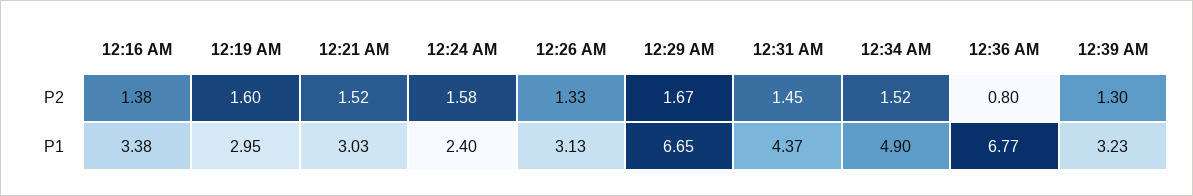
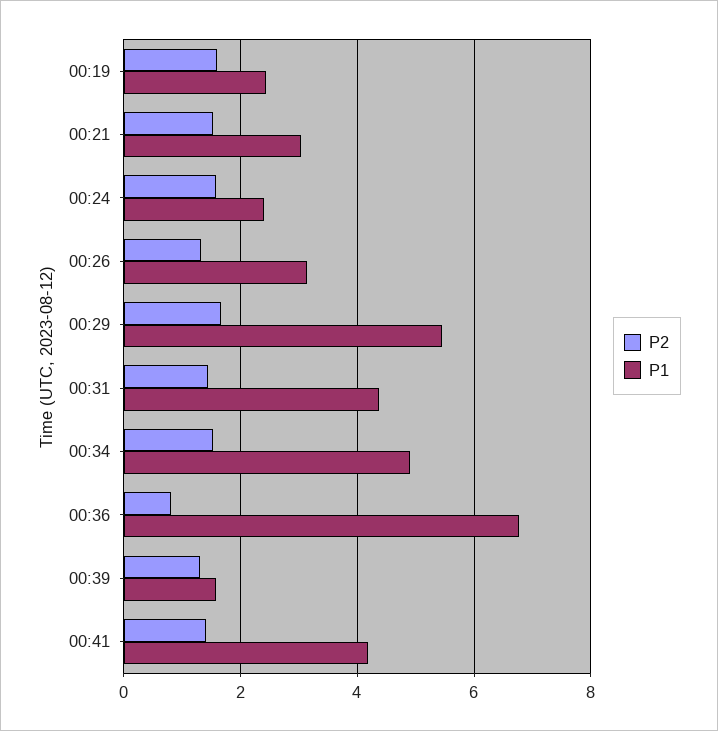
P2, 12:16 AM: 1.38 -> none
P1, 12:16 AM: 3.38 -> none
P1, 12:19 AM: 2.95 -> 2.4
P1, 12:29 AM: 6.65 -> 5.4
P1, 12:39 AM: 3.23 -> 1.6
P2, 00:41: none -> 1.4
P1, 00:41: none -> 4.2

